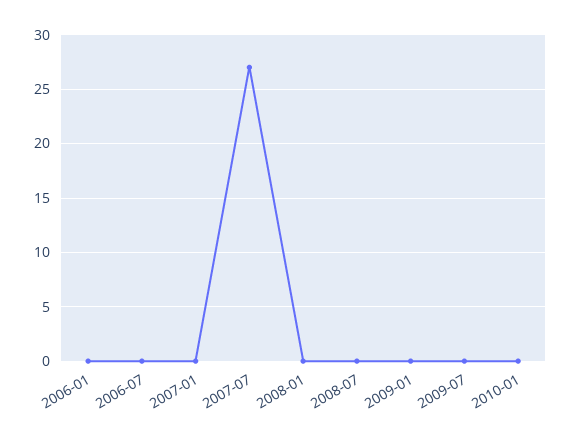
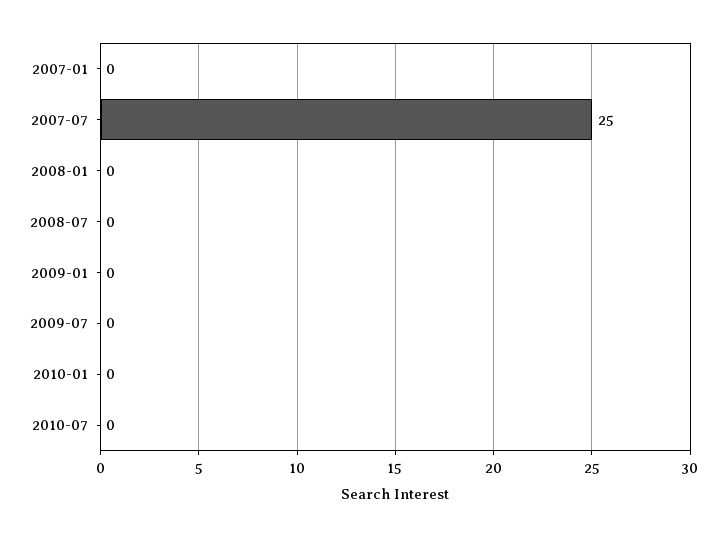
2006-01: 0 -> none
2006-07: 0 -> none
2007-07: 27 -> 25
2010-07: none -> 0

